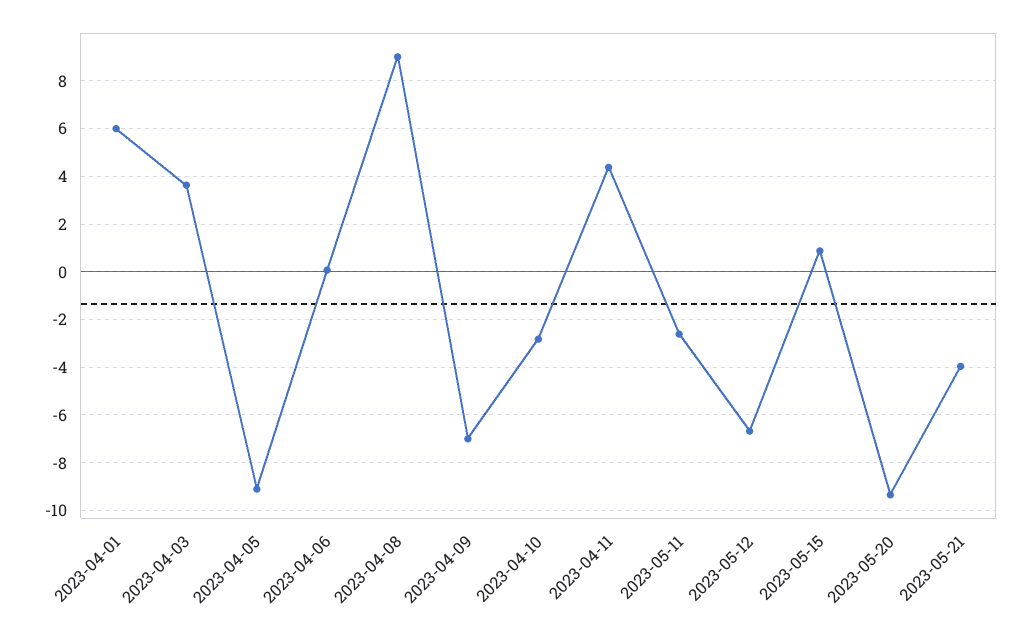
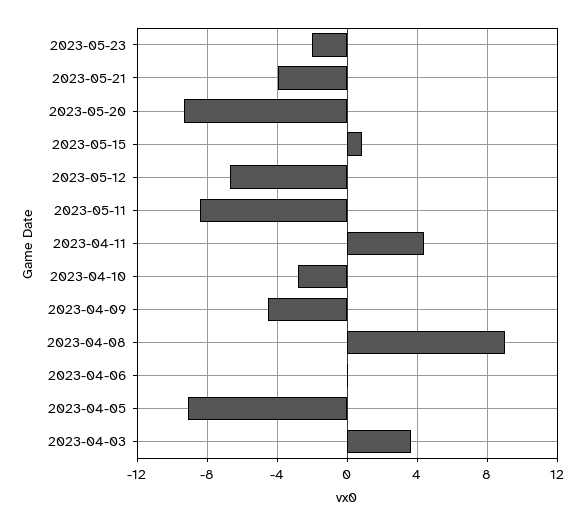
2023-04-01: 6 -> none
2023-04-09: -7 -> -4.5
2023-05-11: -2.5 -> -8.5
2023-05-23: none -> -2

